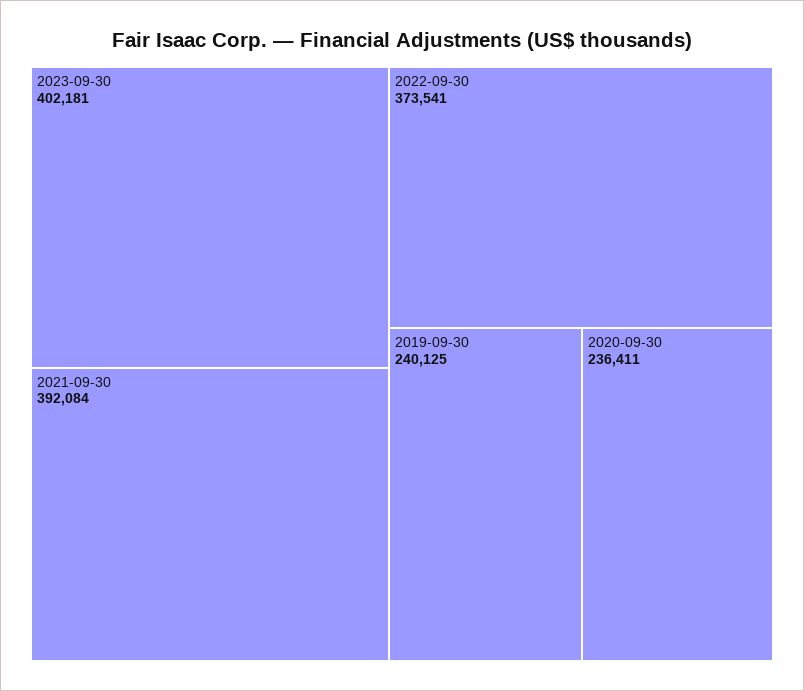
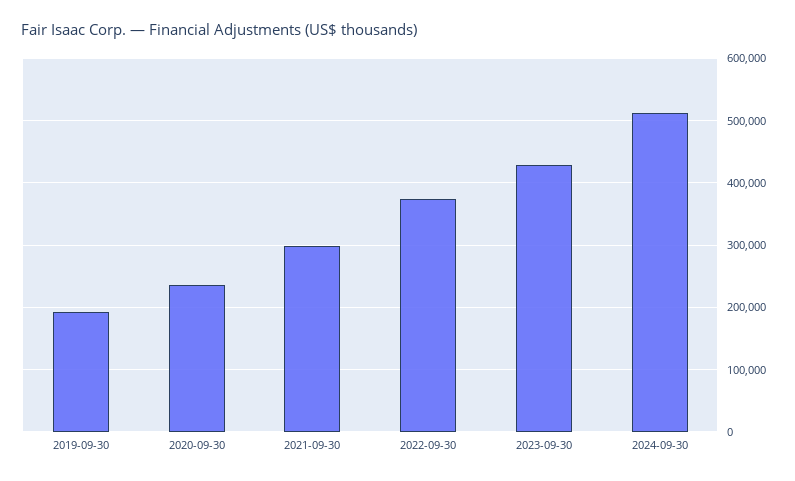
2023-09-30: 402181 -> 430000
2021-09-30: 392084 -> 300000
2019-09-30: 240125 -> 190000
2024-09-30: none -> 510000

